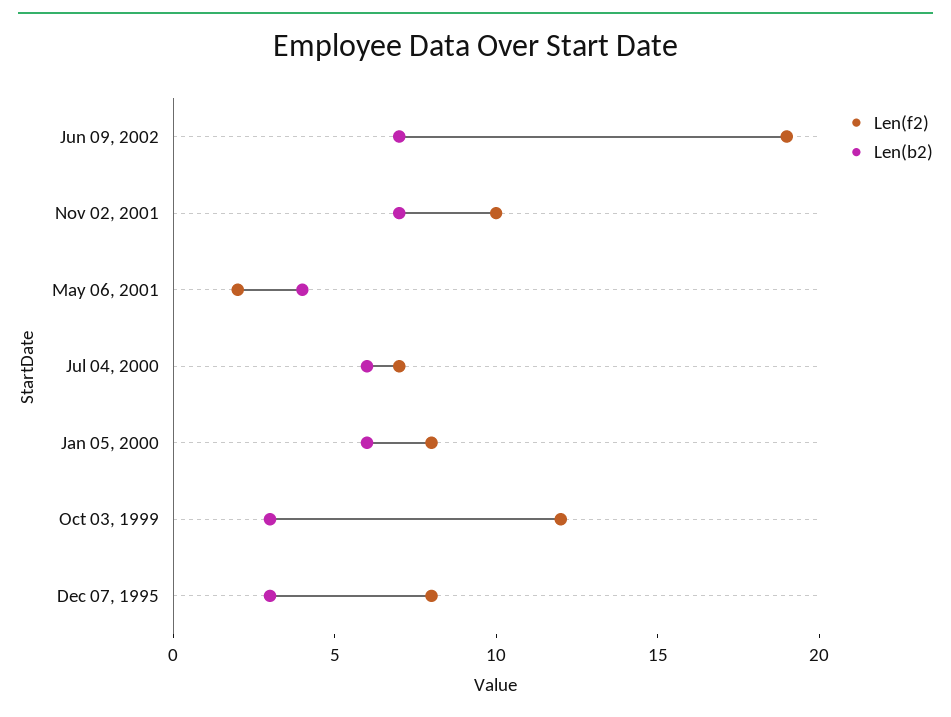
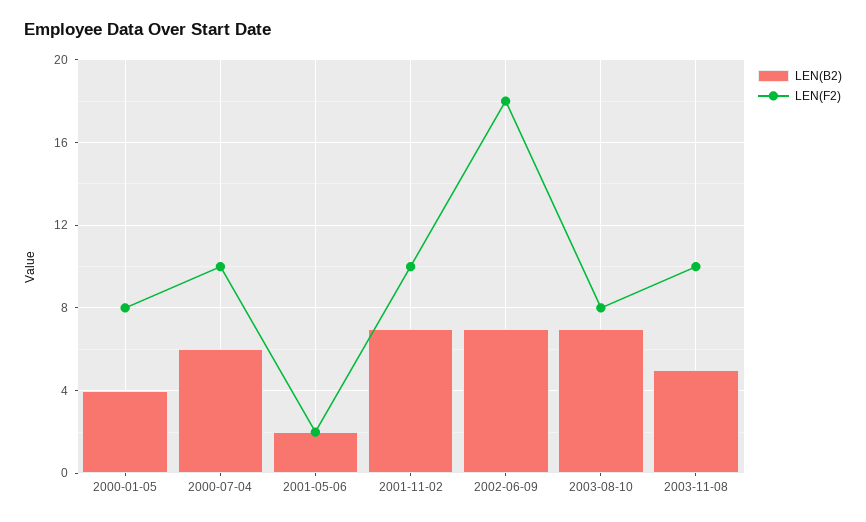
Len(f2), Jun 09, 2002: 19 -> 18
Len(b2), May 06, 2001: 4 -> 2
Len(f2), Jul 04, 2000: 7 -> 10
Len(b2), Jan 05, 2000: 6 -> 4
Len(f2), Oct 03, 1999: 12 -> none
Len(b2), Oct 03, 1999: 3 -> none
Len(f2), Dec 07, 1995: 8 -> none
Len(b2), Dec 07, 1995: 3 -> none
Len(b2), 2003-08-10: none -> 7
Len(f2), 2003-08-10: none -> 8
Len(b2), 2003-11-08: none -> 5
Len(f2), 2003-11-08: none -> 10

